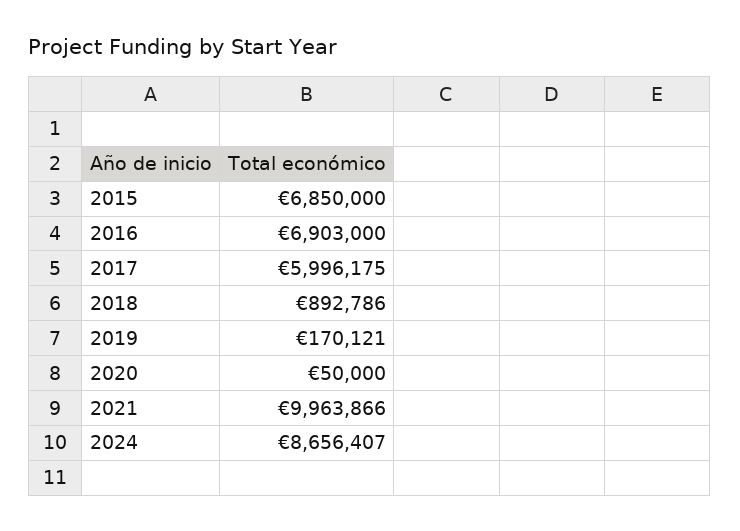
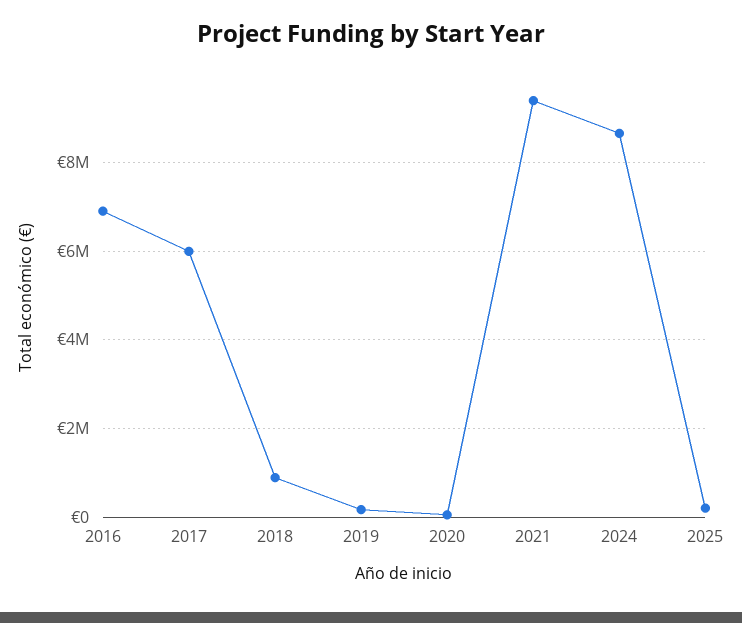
2015: 6850000 -> none
2021: 9963866 -> 9400000
2025: none -> 200000

